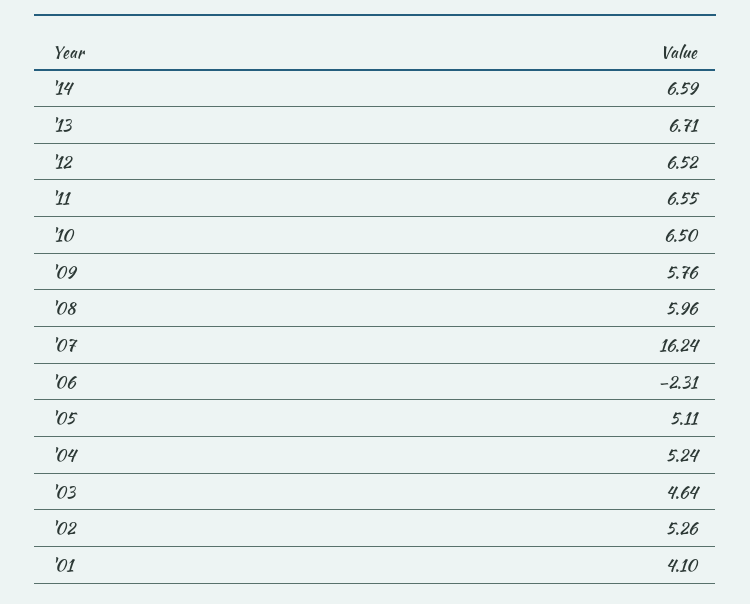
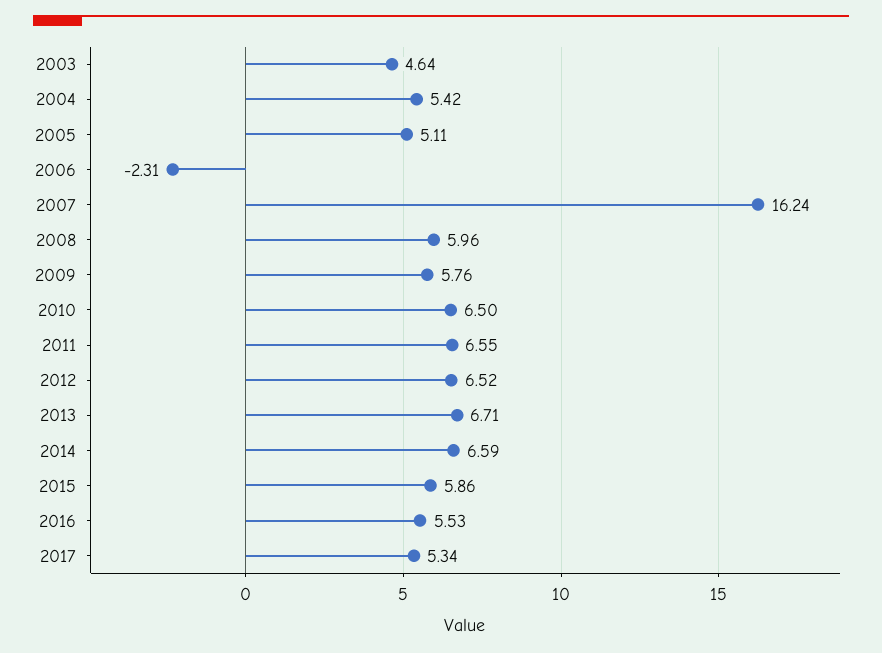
'04: 5.24 -> 5.42
'02: 5.26 -> none
'01: 4.1 -> none
2015: none -> 5.86
2016: none -> 5.53
2017: none -> 5.34

